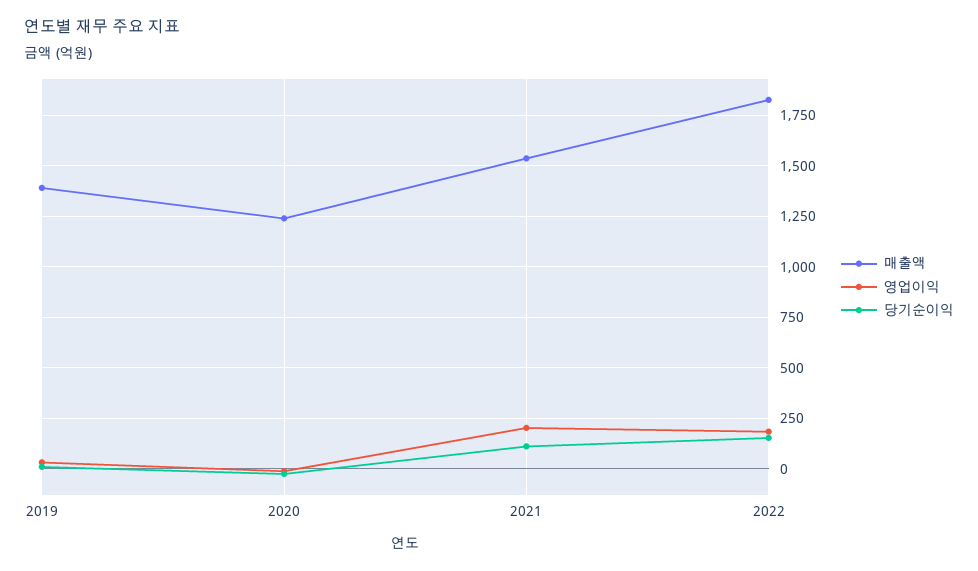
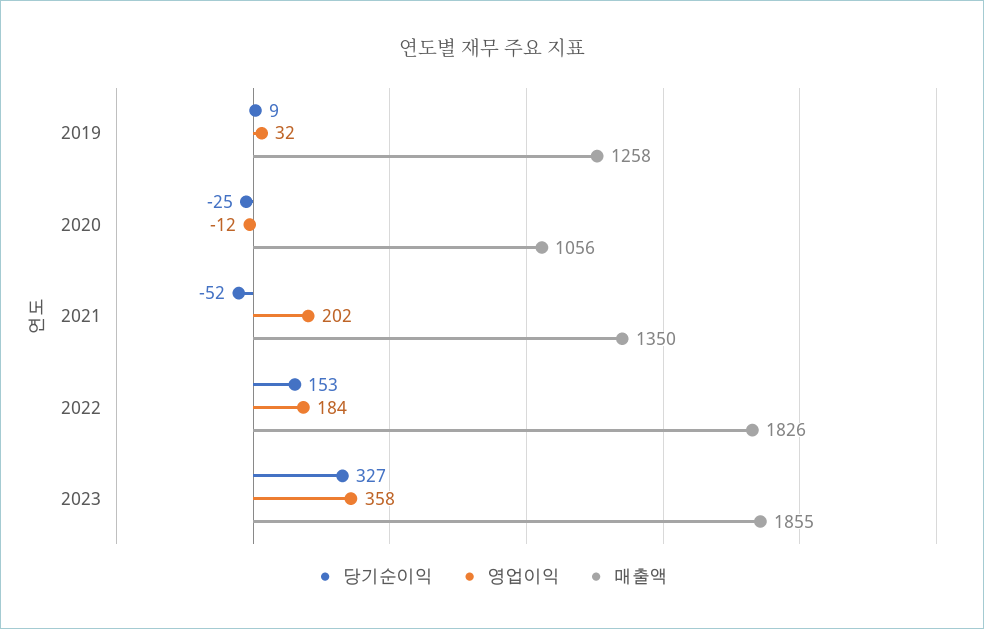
매출액, 2019: 1400 -> 1258
매출액, 2020: 1250 -> 1056
매출액, 2021: 1550 -> 1350
당기순이익, 2021: 100 -> -52
당기순이익, 2023: none -> 327
영업이익, 2023: none -> 358
매출액, 2023: none -> 1855

